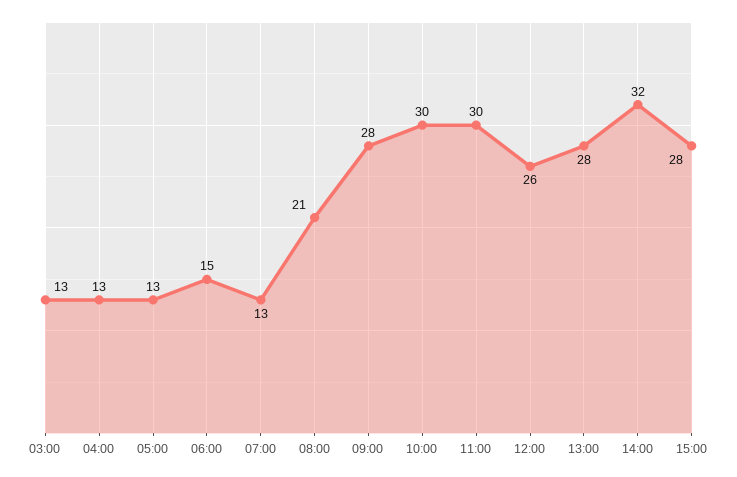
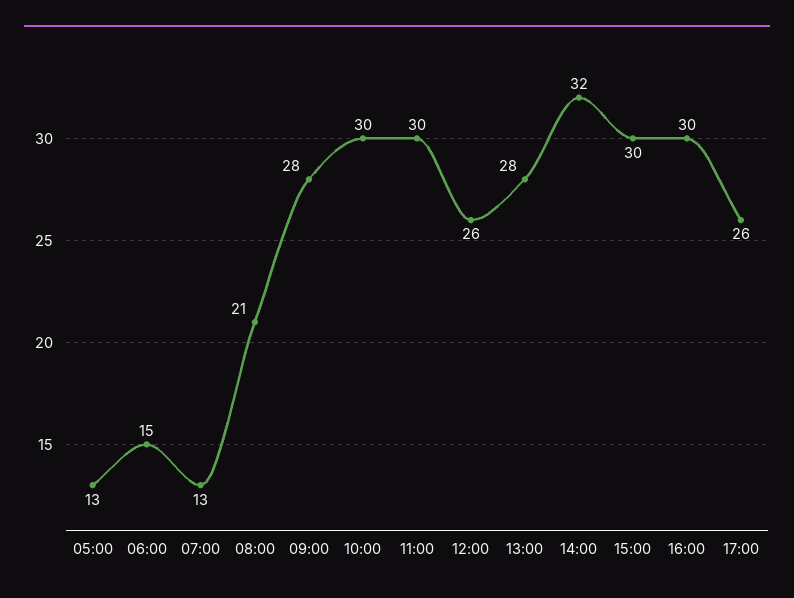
03:00: 13 -> none
04:00: 13 -> none
15:00: 28 -> 30
16:00: none -> 30
17:00: none -> 26

